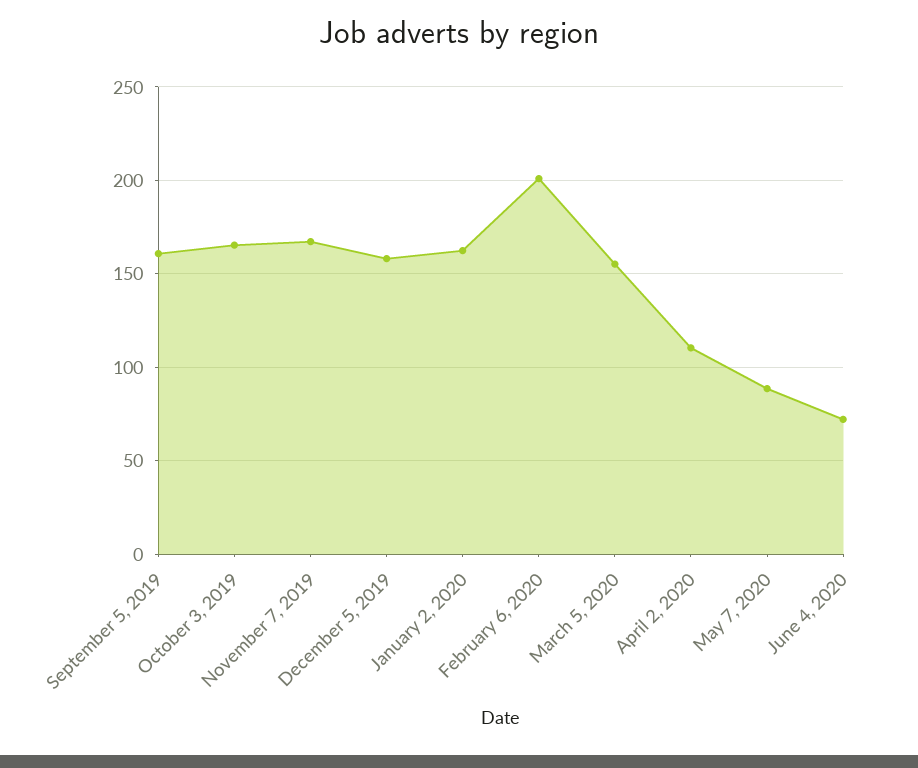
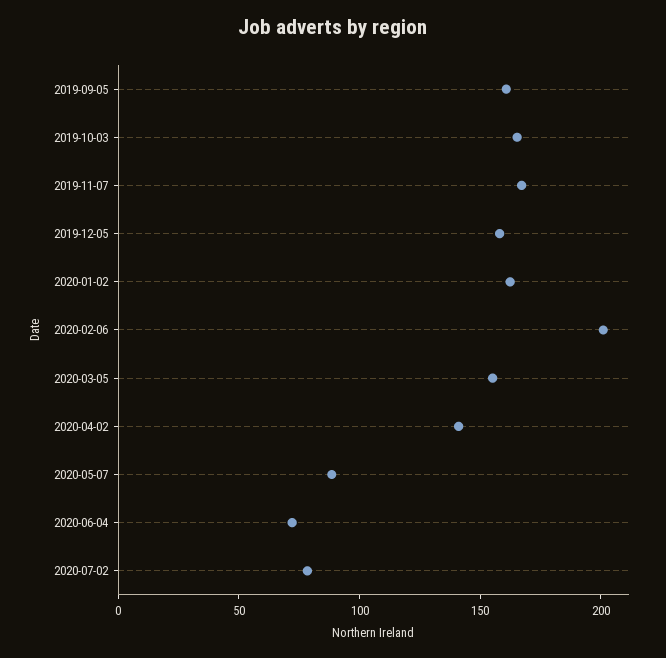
April 2, 2020: 110 -> 140
2020-07-02: none -> 80

